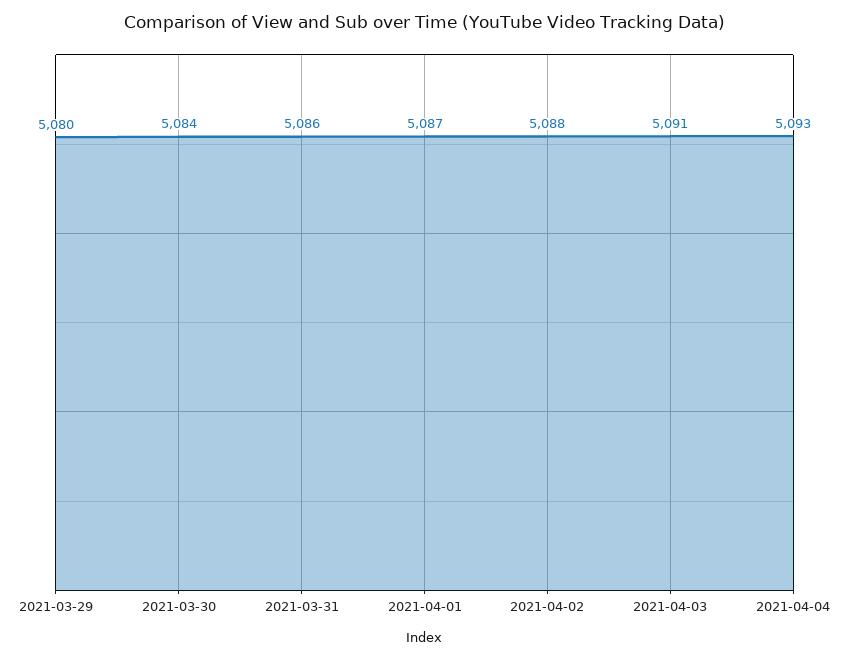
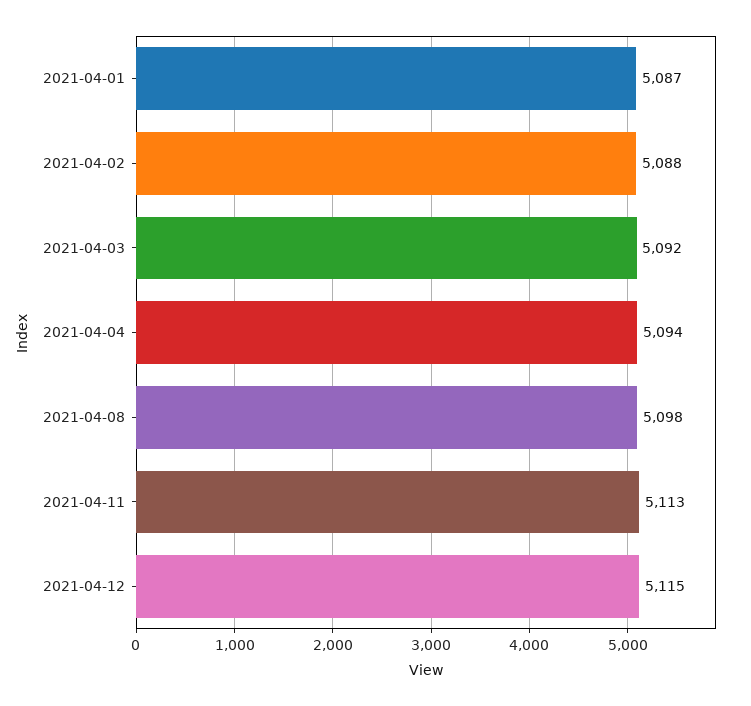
2021-03-29: 5080 -> none
2021-03-30: 5084 -> none
2021-03-31: 5086 -> none
2021-04-03: 5091 -> 5092
2021-04-04: 5093 -> 5094
2021-04-08: none -> 5098
2021-04-11: none -> 5113
2021-04-12: none -> 5115

